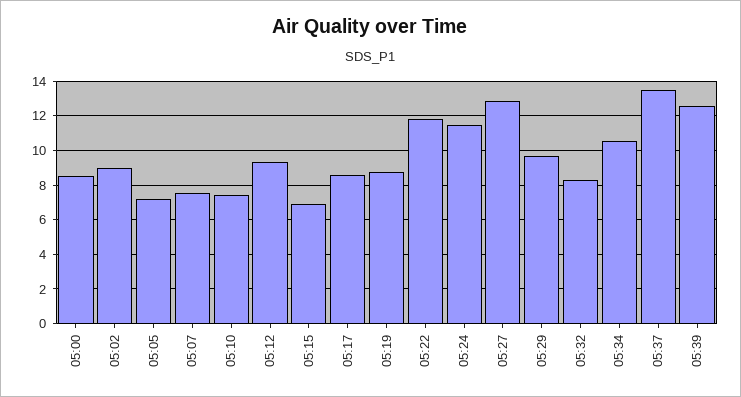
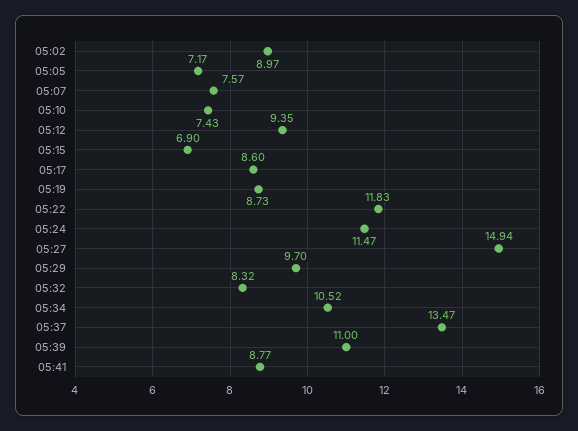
05:00: 8.5 -> none
05:27: 13 -> 14.94
05:39: 12.5 -> 11
05:41: none -> 8.77

